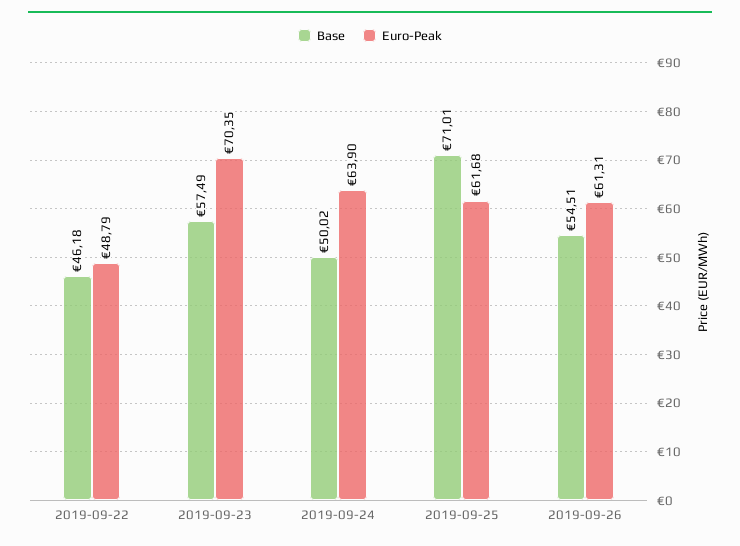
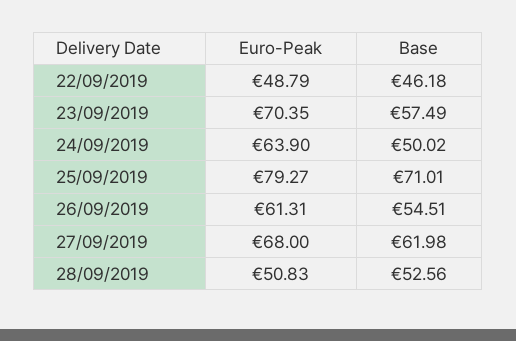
Euro-Peak, 2019-09-25: 61.68 -> 79.27
Euro-Peak, 27/09/2019: none -> 68
Base, 27/09/2019: none -> 61.98
Euro-Peak, 28/09/2019: none -> 50.83
Base, 28/09/2019: none -> 52.56

